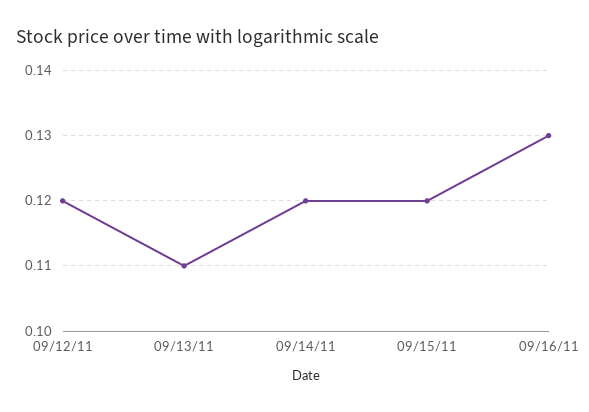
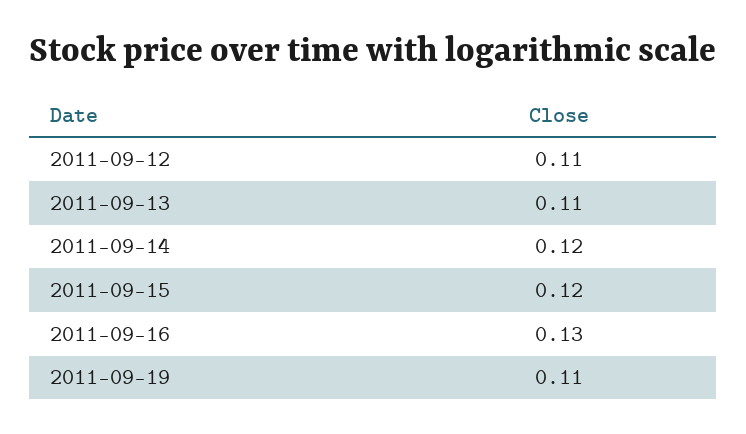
09/12/11: 0.12 -> 0.11
2011-09-19: none -> 0.11

